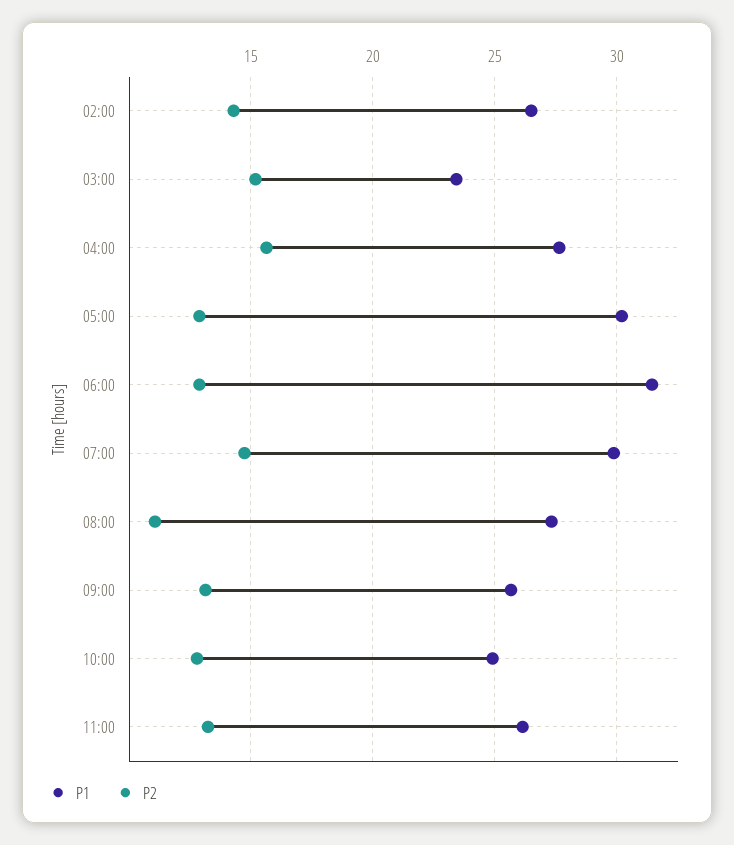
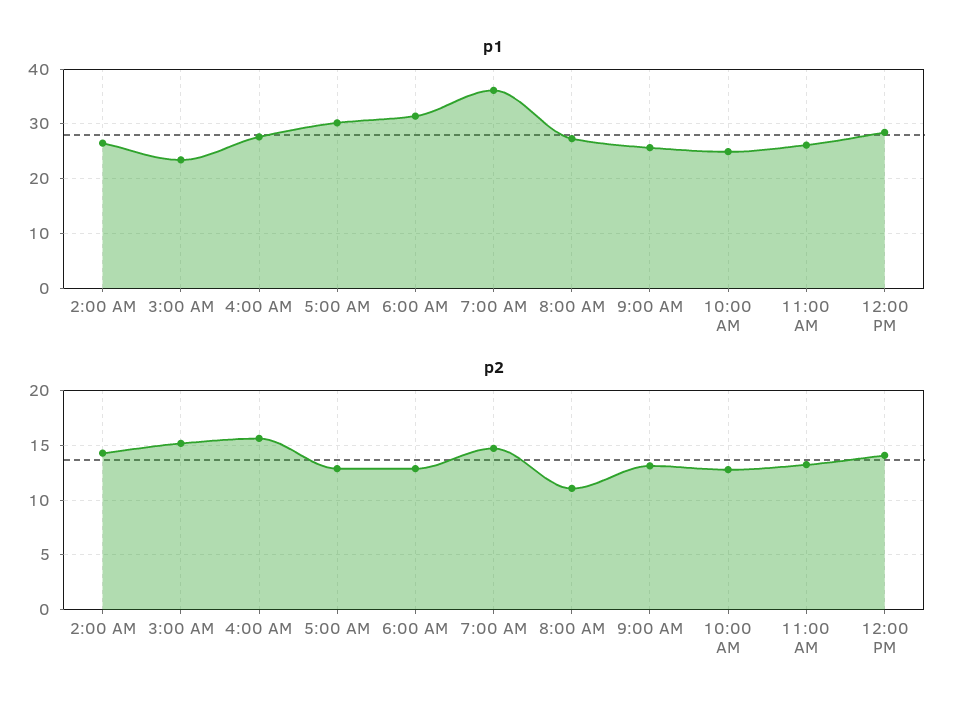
P1, 07:00: 30 -> 36
P1, 12:00 PM: none -> 28
P2, 12:00 PM: none -> 14

